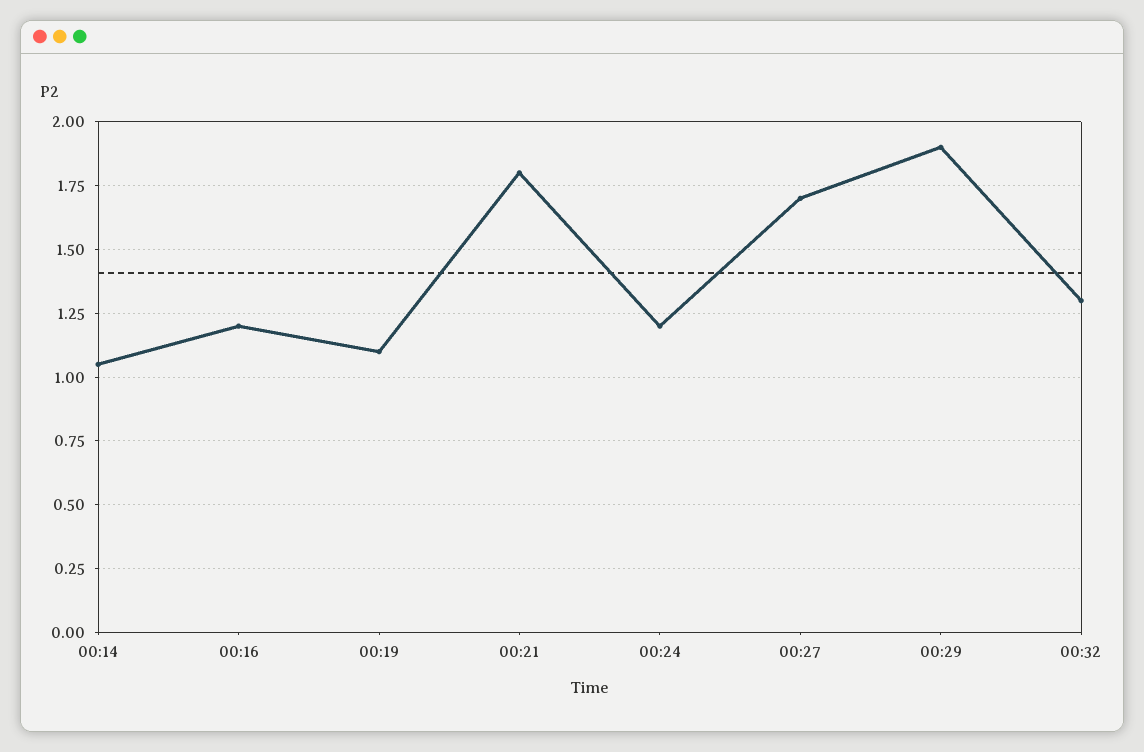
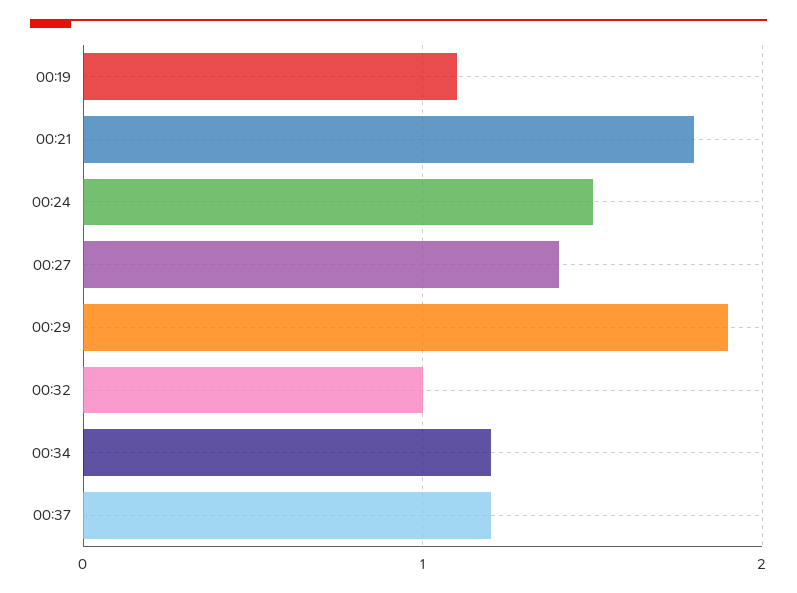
00:14: 1.05 -> none
00:16: 1.2 -> none
00:24: 1.2 -> 1.5
00:27: 1.7 -> 1.4
00:32: 1.3 -> 1
00:34: none -> 1.2
00:37: none -> 1.2

